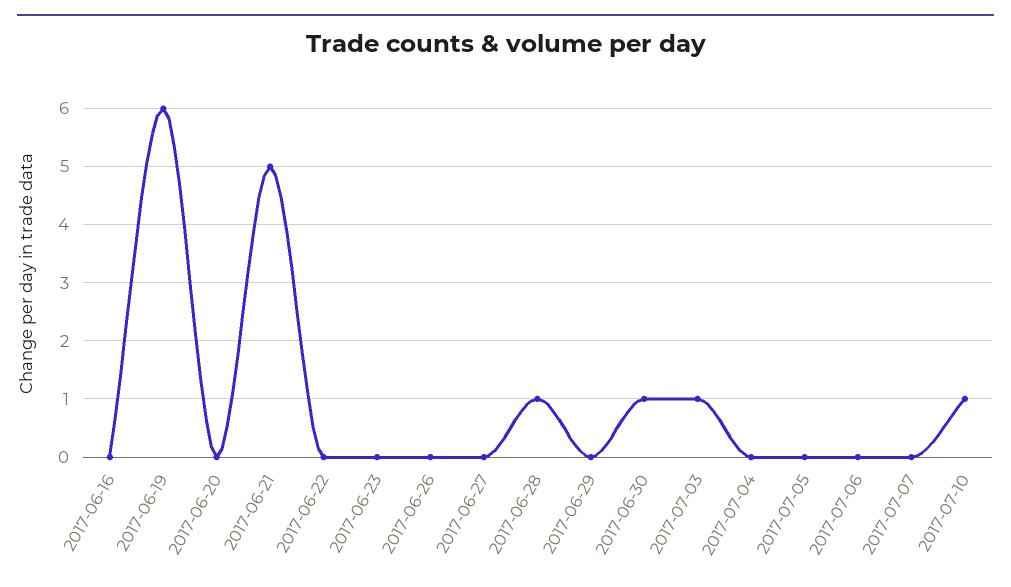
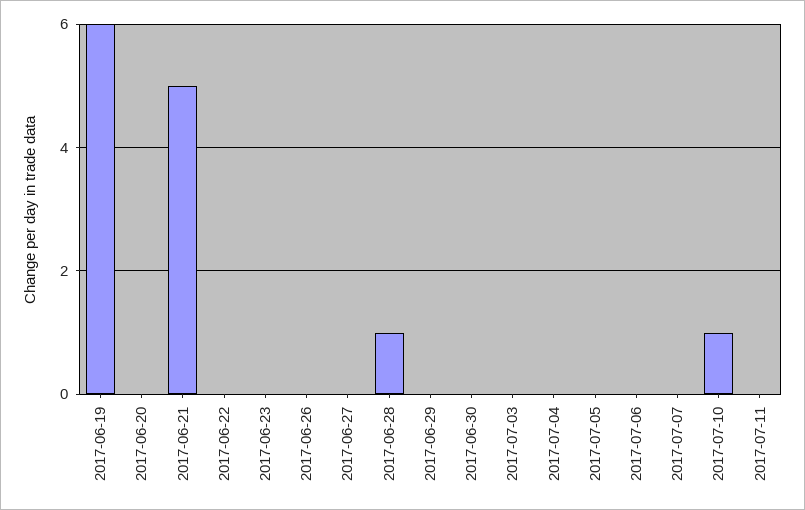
2017-06-16: 0 -> none
2017-06-30: 1 -> 0
2017-07-03: 1 -> 0
2017-07-11: none -> 0

